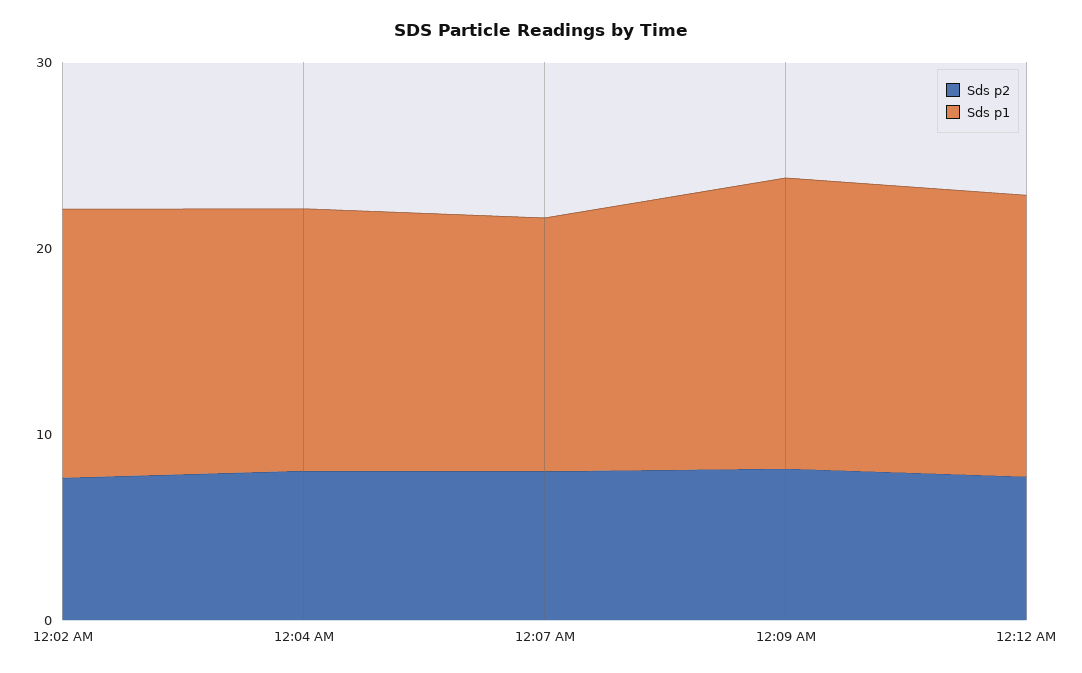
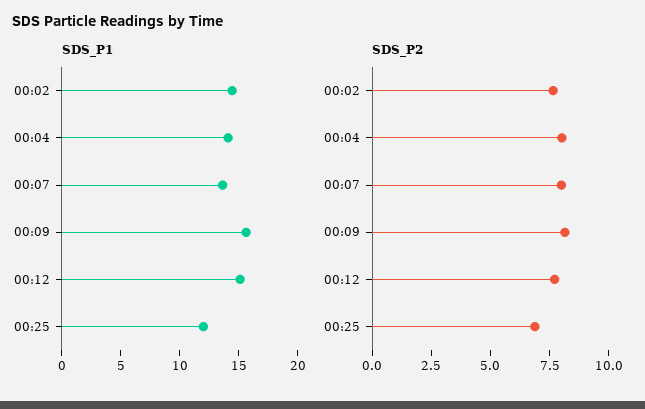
Sds p1, 00:25: none -> 12
Sds p2, 00:25: none -> 7

